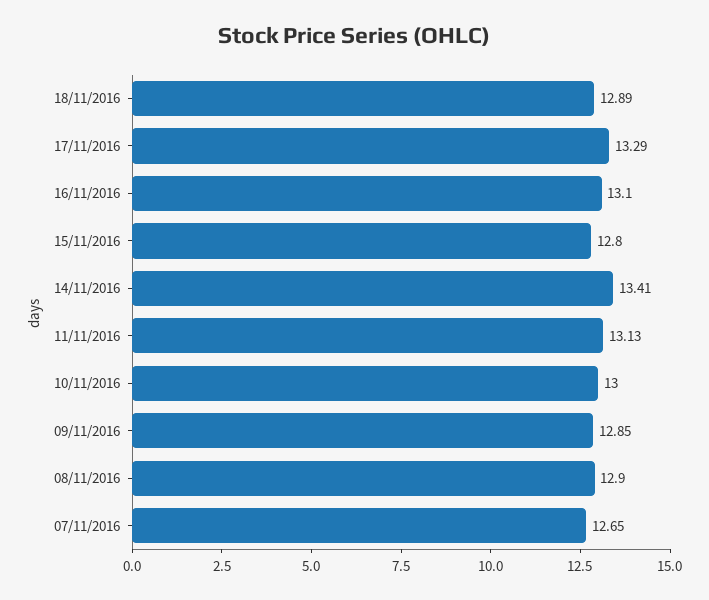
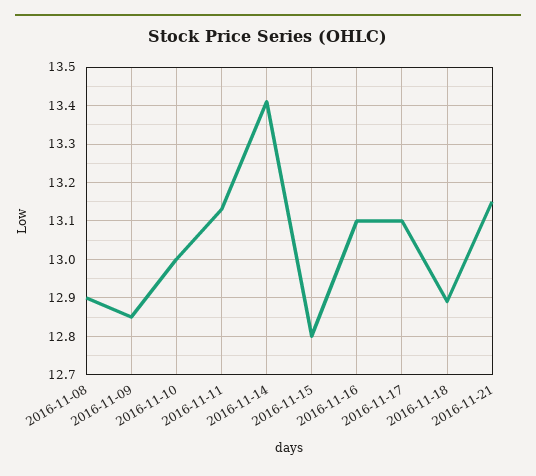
17/11/2016: 13.29 -> 13.1
07/11/2016: 12.65 -> none
2016-11-21: none -> 13.15

